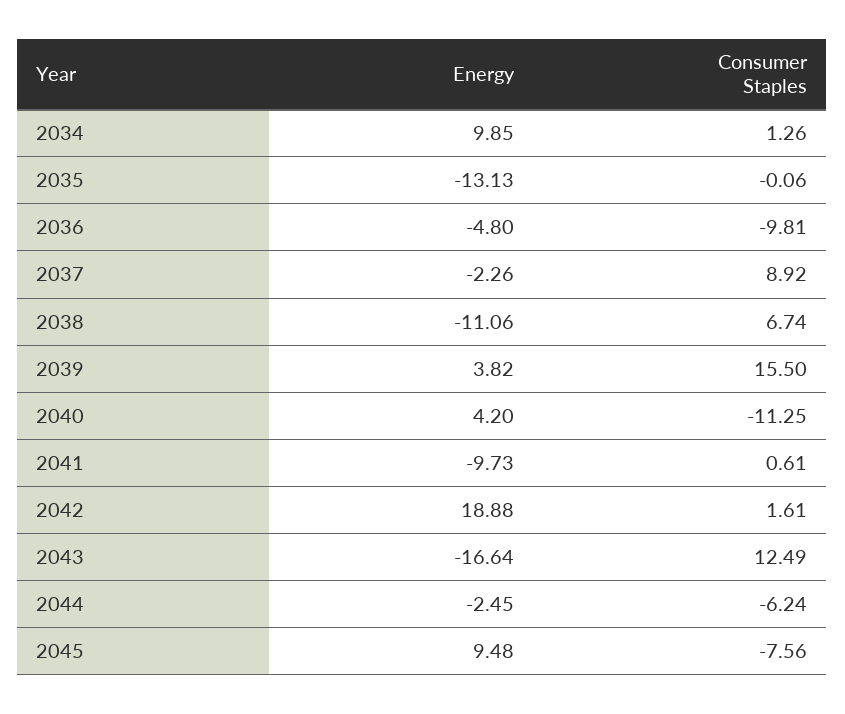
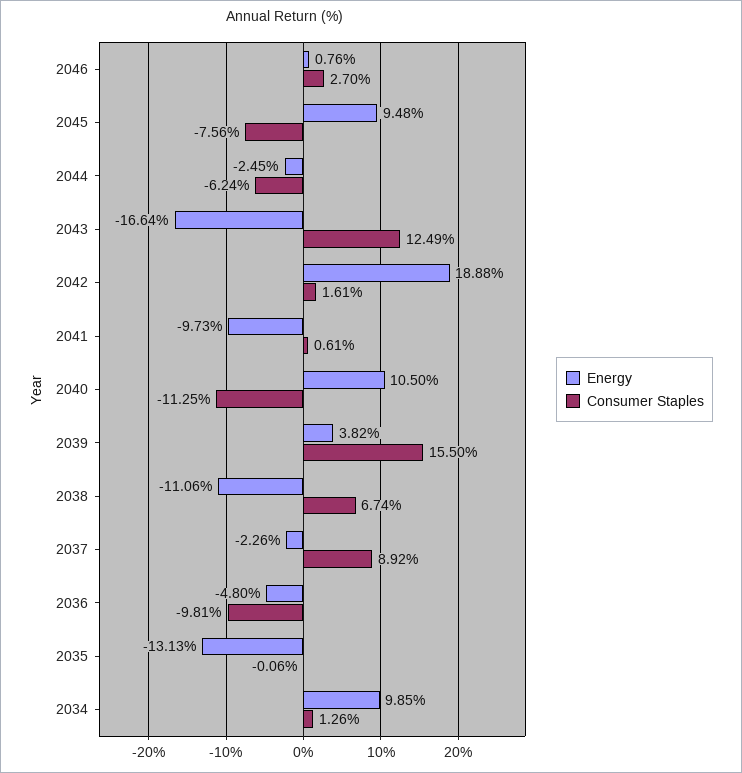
Energy, 2040: 4.2 -> 10.5
Energy, 2046: none -> 0.76
Consumer Staples, 2046: none -> 2.7

